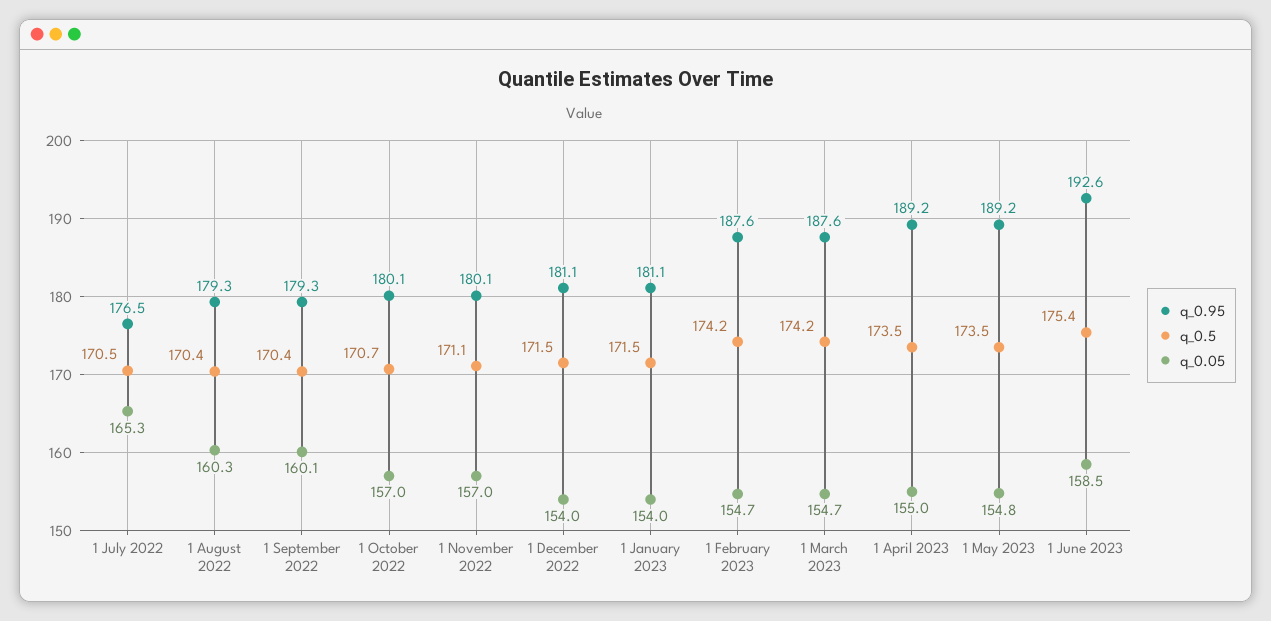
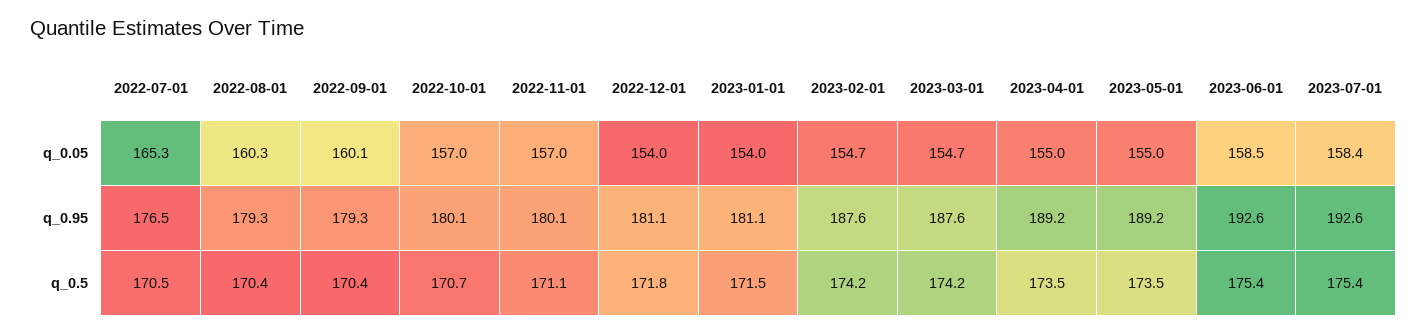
q_0.5, 1 December 2022: 171.5 -> 171.8
q_0.05, 1 May 2023: 154.8 -> 155
q_0.05, 2023-07-01: none -> 158.4
q_0.95, 2023-07-01: none -> 192.6
q_0.5, 2023-07-01: none -> 175.4

